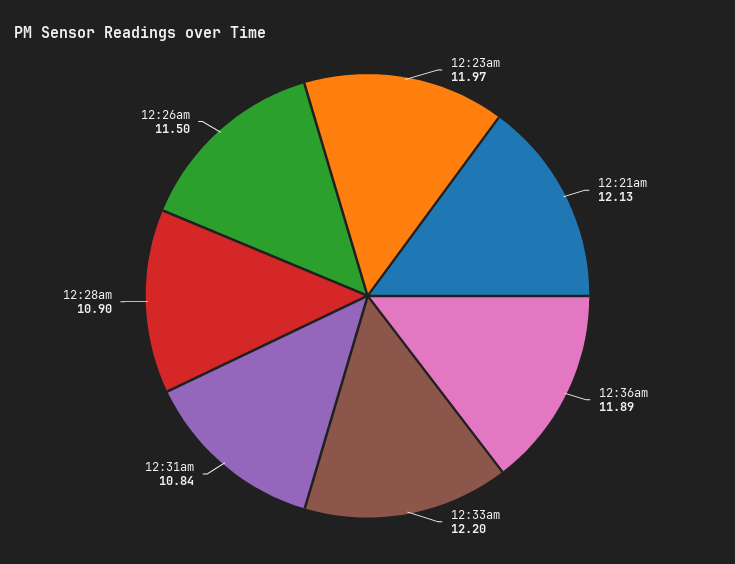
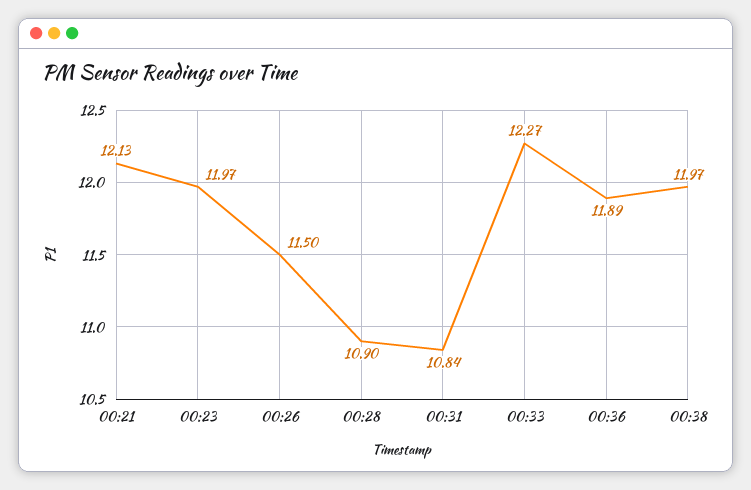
12:33am: 12.2 -> 12.27
00:38: none -> 11.97

